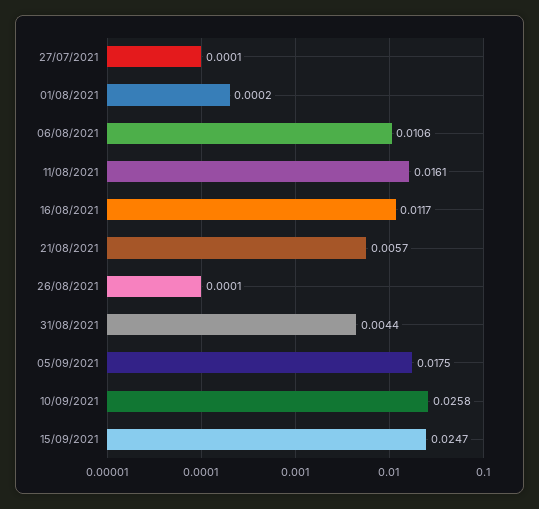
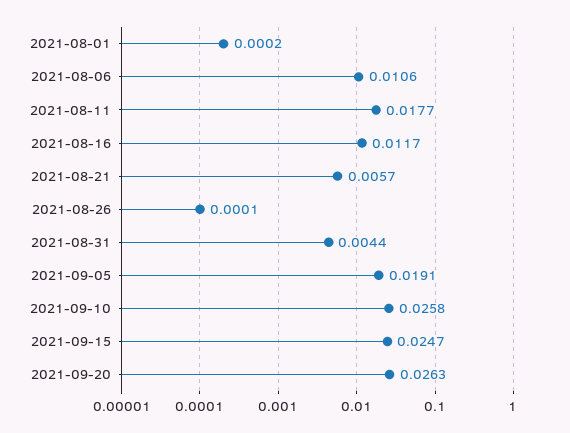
27/07/2021: 0.0001 -> none
11/08/2021: 0.0161 -> 0.0177
05/09/2021: 0.0175 -> 0.0191
2021-09-20: none -> 0.0263

